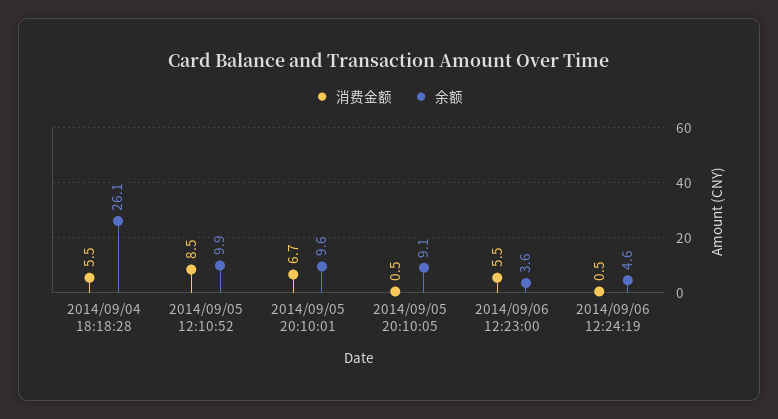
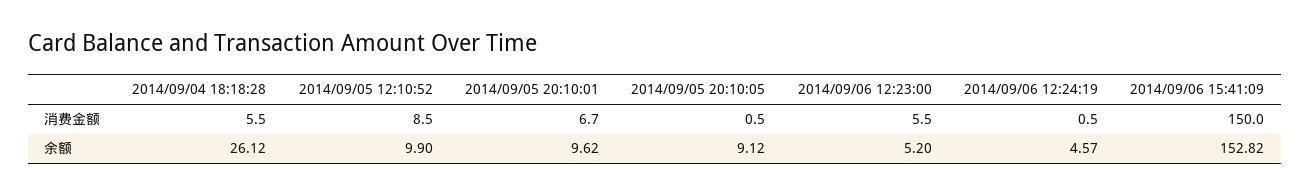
余额, 2014/09/06 12:23:00: 3.6 -> 5.2
消费金额, 2014/09/06 15:41:09: none -> 150
余额, 2014/09/06 15:41:09: none -> 152.82

